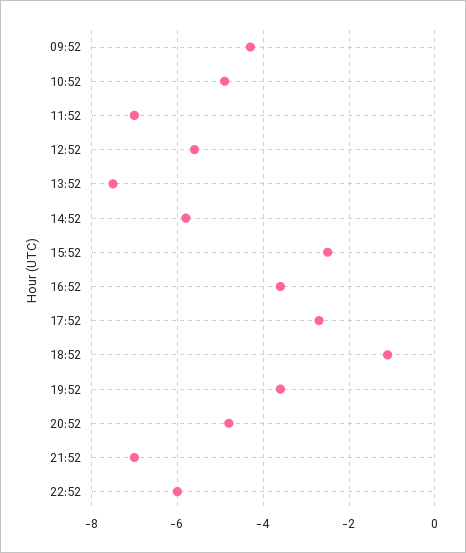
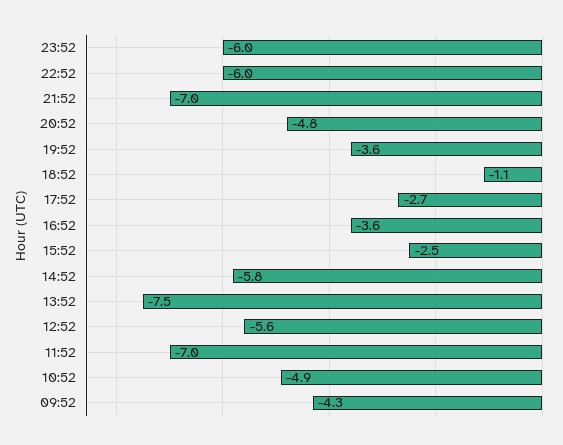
23:52: none -> -6

